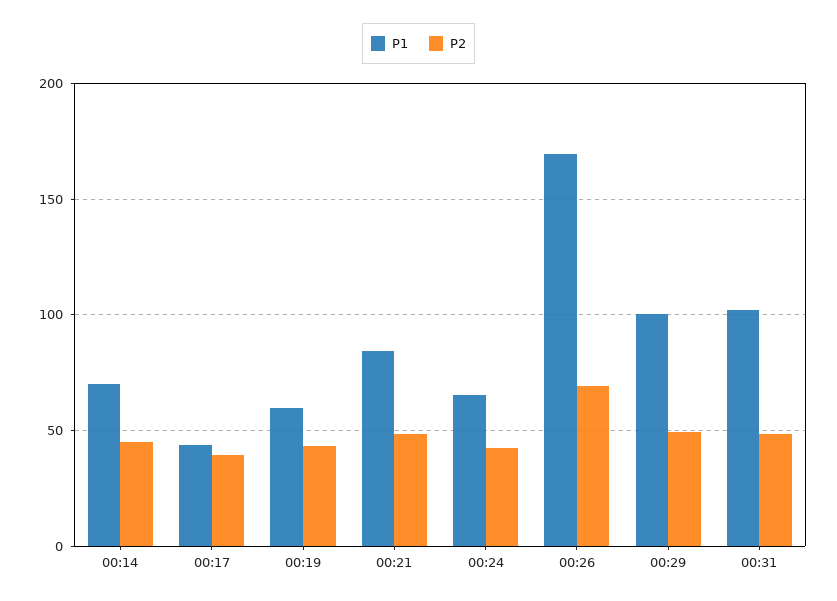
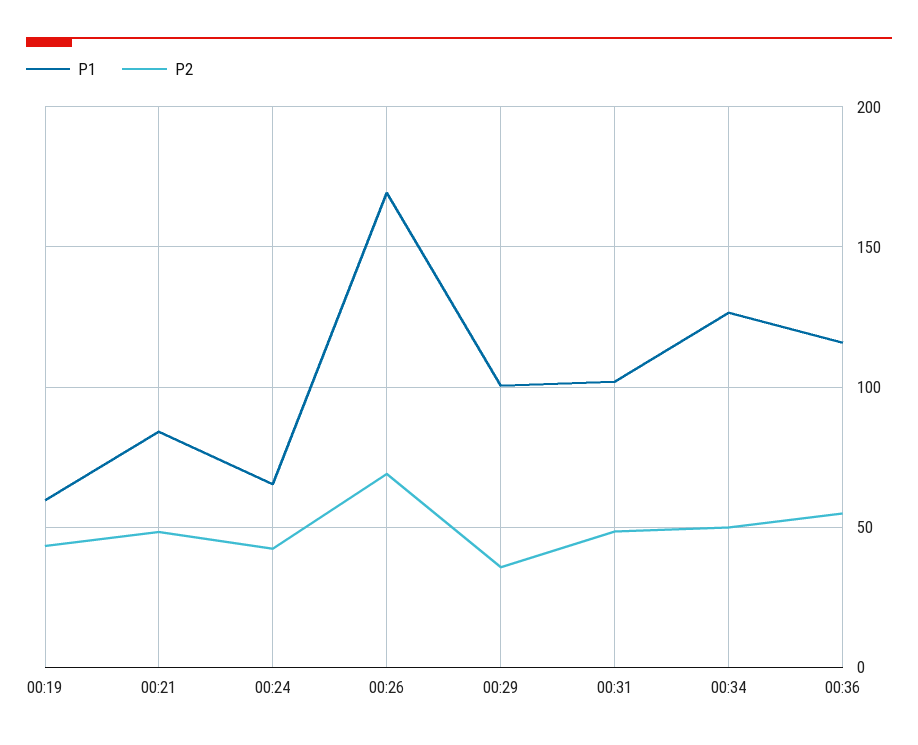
P1, 00:14: 70 -> none
P2, 00:14: 45 -> none
P1, 00:17: 45 -> none
P2, 00:17: 40 -> none
P2, 00:29: 50 -> 35
P1, 00:34: none -> 125
P2, 00:34: none -> 50
P1, 00:36: none -> 115
P2, 00:36: none -> 55

